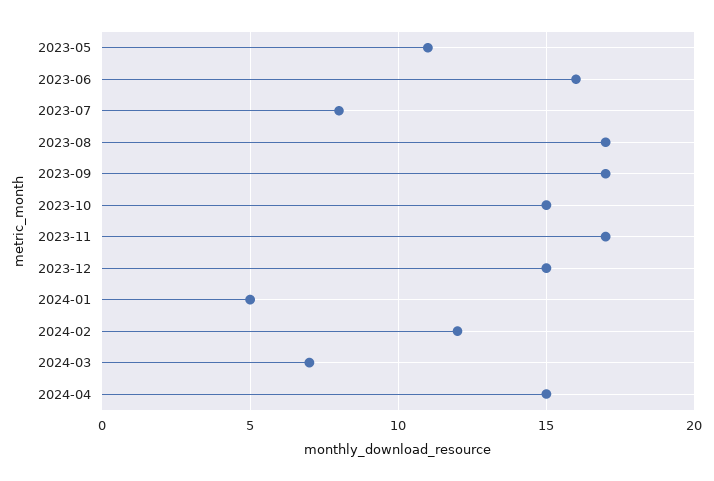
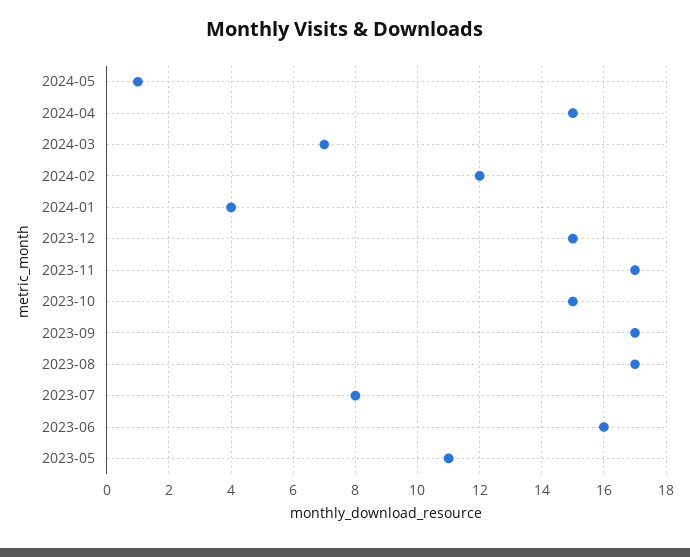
2024-01: 5 -> 4
2024-05: none -> 1

